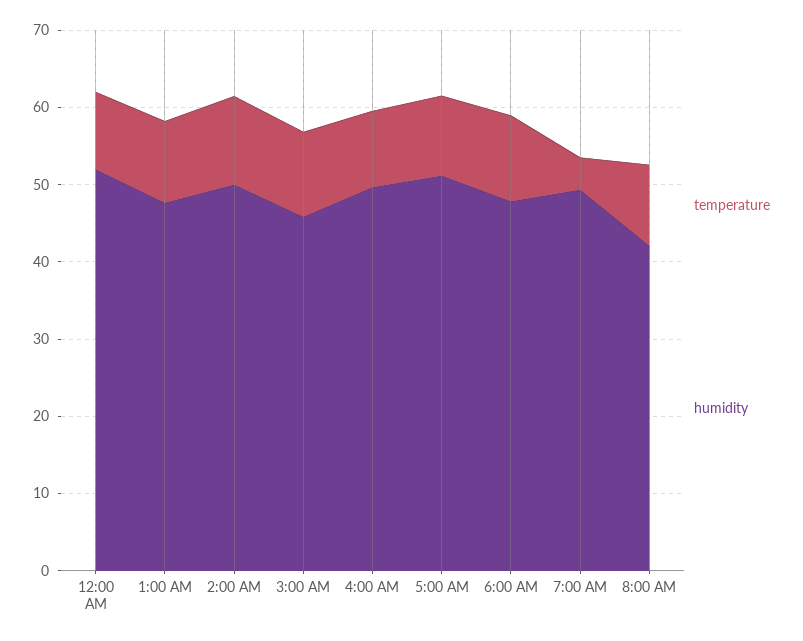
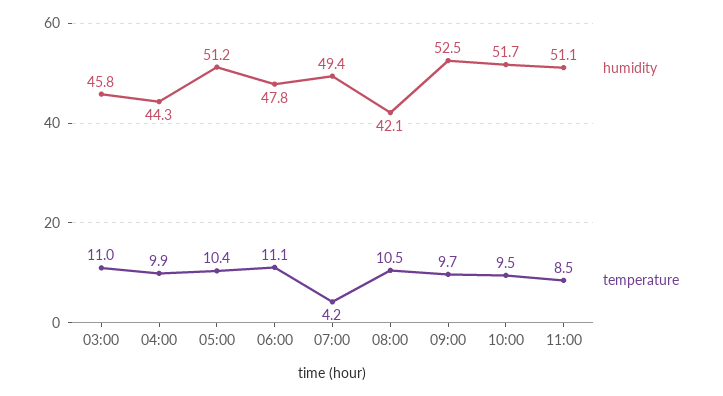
temperature, 12:00 AM: 10 -> none
humidity, 12:00 AM: 52 -> none
temperature, 1:00 AM: 10 -> none
humidity, 1:00 AM: 48 -> none
temperature, 2:00 AM: 12 -> none
humidity, 2:00 AM: 50 -> none
humidity, 4:00 AM: 50 -> 44.3
humidity, 09:00: none -> 52.5
temperature, 09:00: none -> 9.7
humidity, 10:00: none -> 51.7
temperature, 10:00: none -> 9.5
humidity, 11:00: none -> 51.1
temperature, 11:00: none -> 8.5

